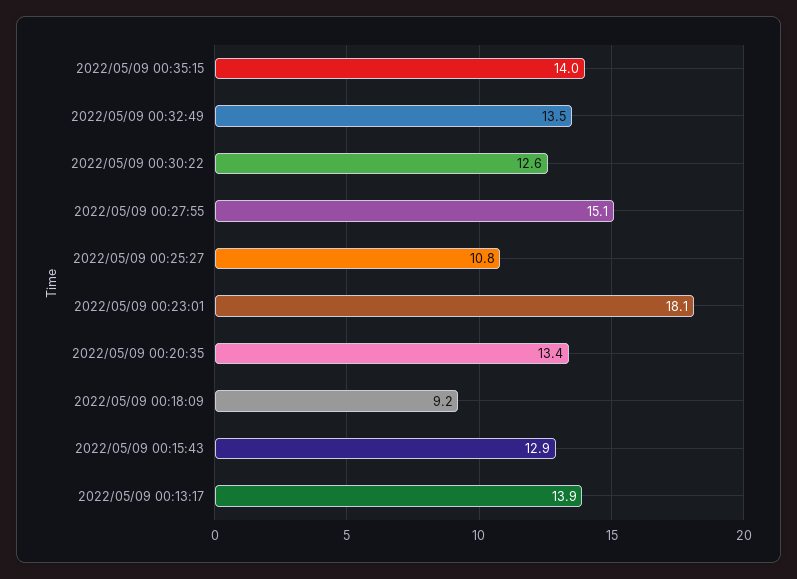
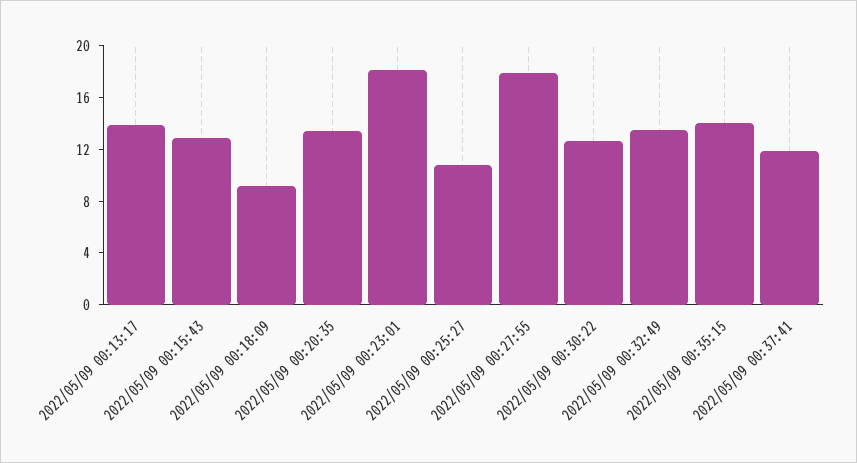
2022/05/09 00:27:55: 15.1 -> 18
2022/05/09 00:37:41: none -> 12

